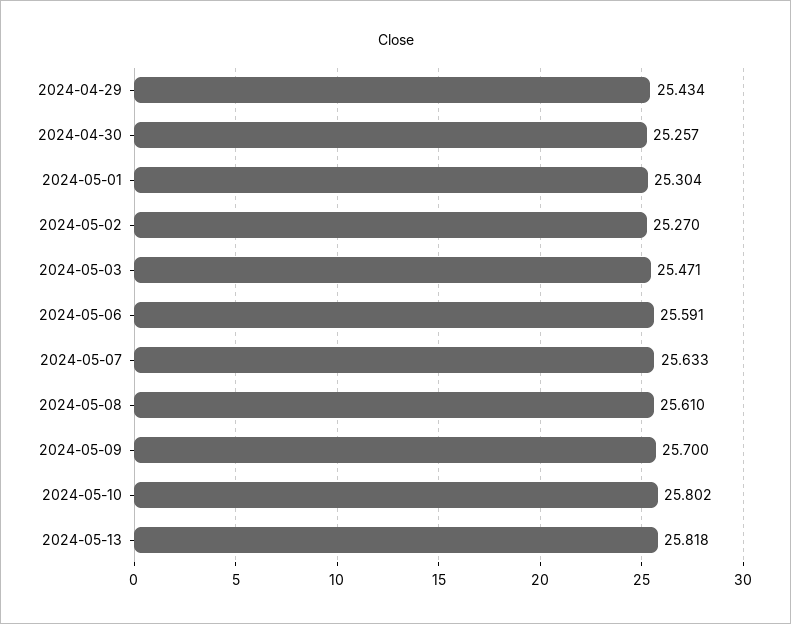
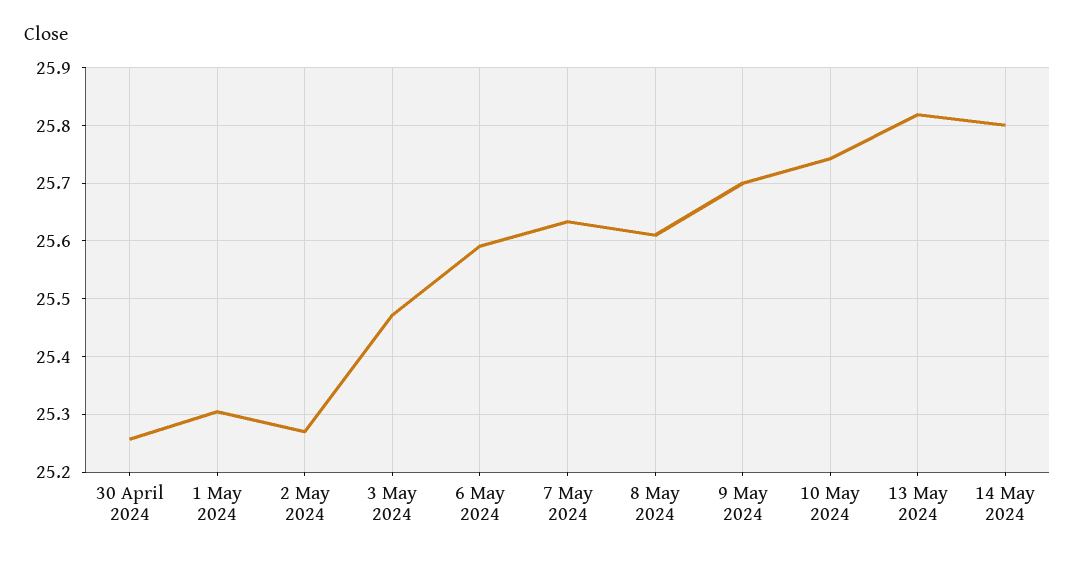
2024-04-29: 25.434 -> none
2024-05-10: 25.802 -> 25.74
14 May 2024: none -> 25.8

